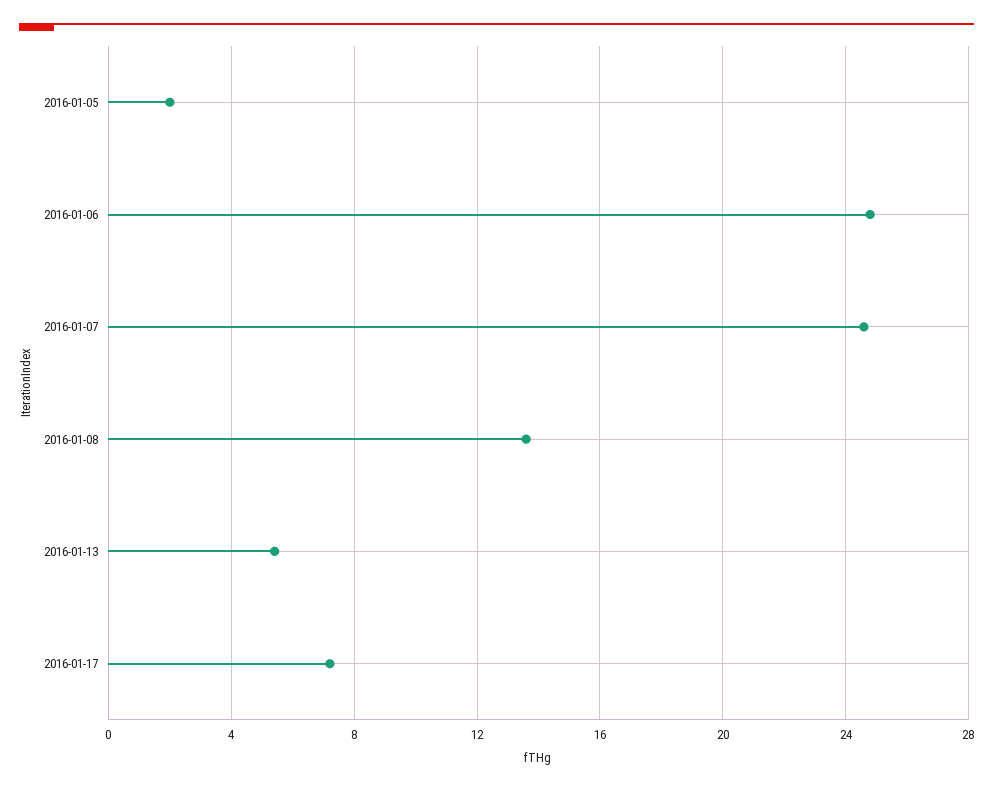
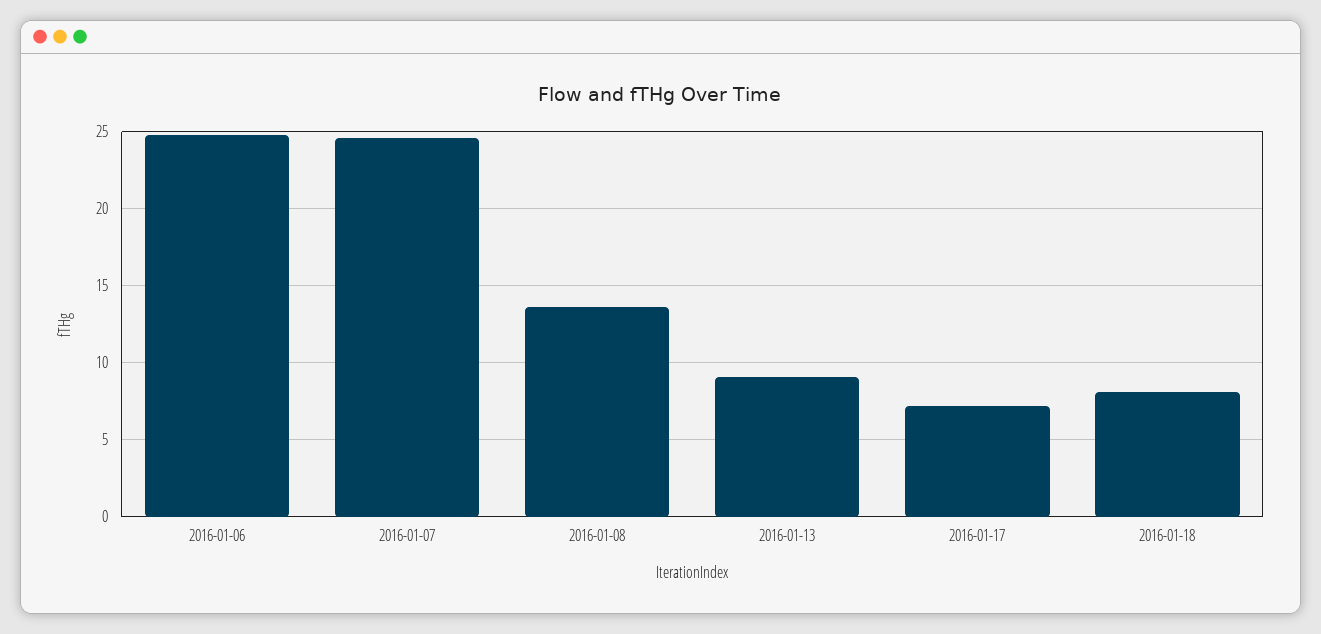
2016-01-05: 2 -> none
2016-01-13: 5.5 -> 9
2016-01-18: none -> 8

